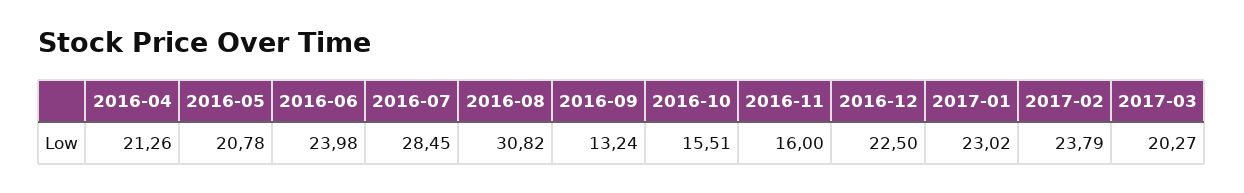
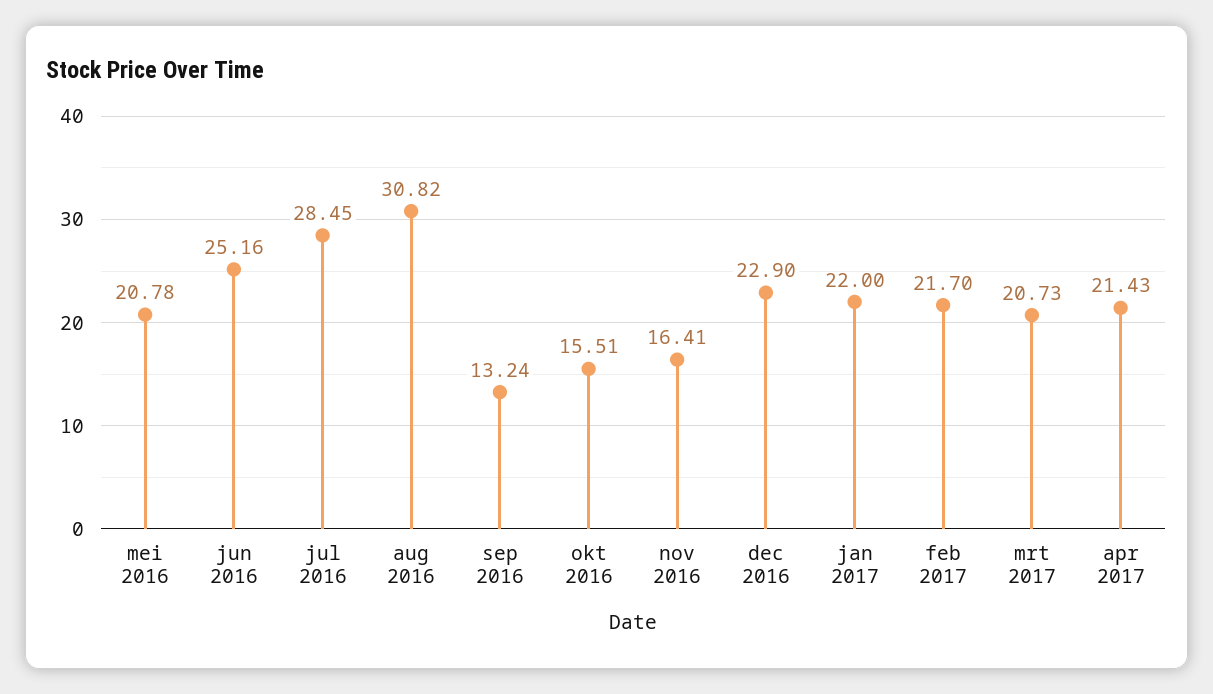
2016-04: 21.26 -> none
2016-06: 23.98 -> 25.16
2016-11: 16 -> 16.41
2016-12: 22.5 -> 22.9
2017-01: 23.02 -> 22
2017-02: 23.79 -> 21.7
2017-03: 20.27 -> 20.73
apr 2017: none -> 21.43

